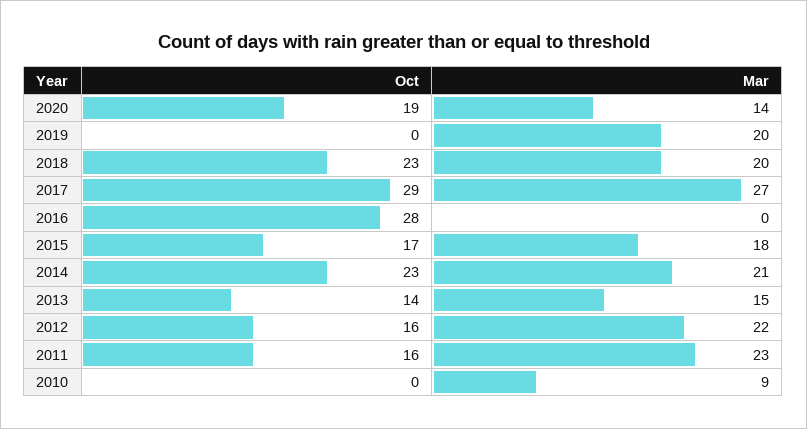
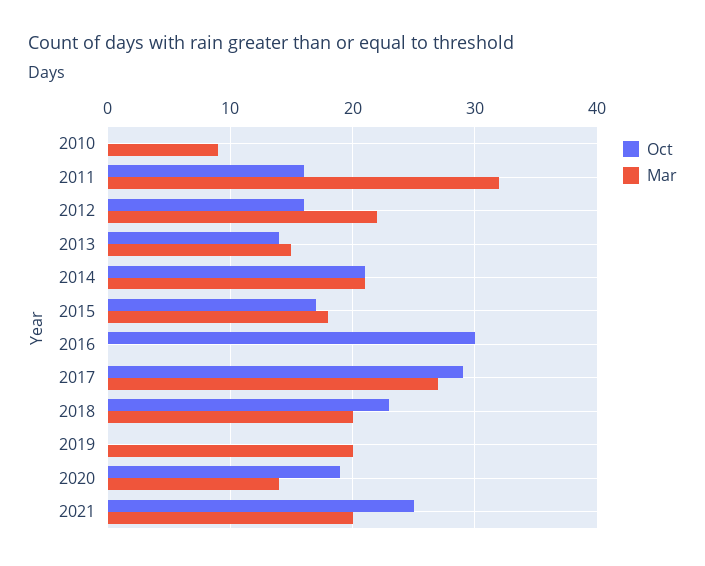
Oct, 2016: 28 -> 30
Oct, 2014: 23 -> 21
Mar, 2011: 23 -> 32
Oct, 2021: none -> 25
Mar, 2021: none -> 20

